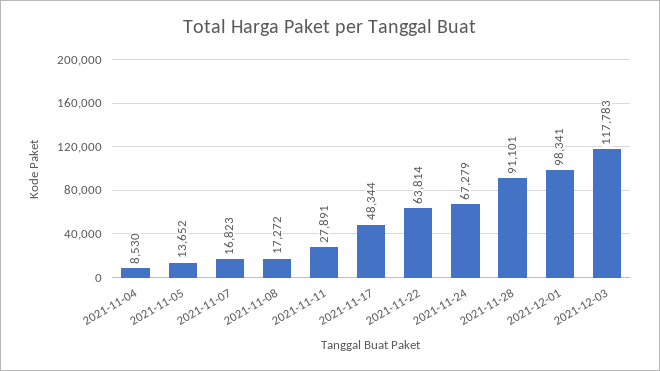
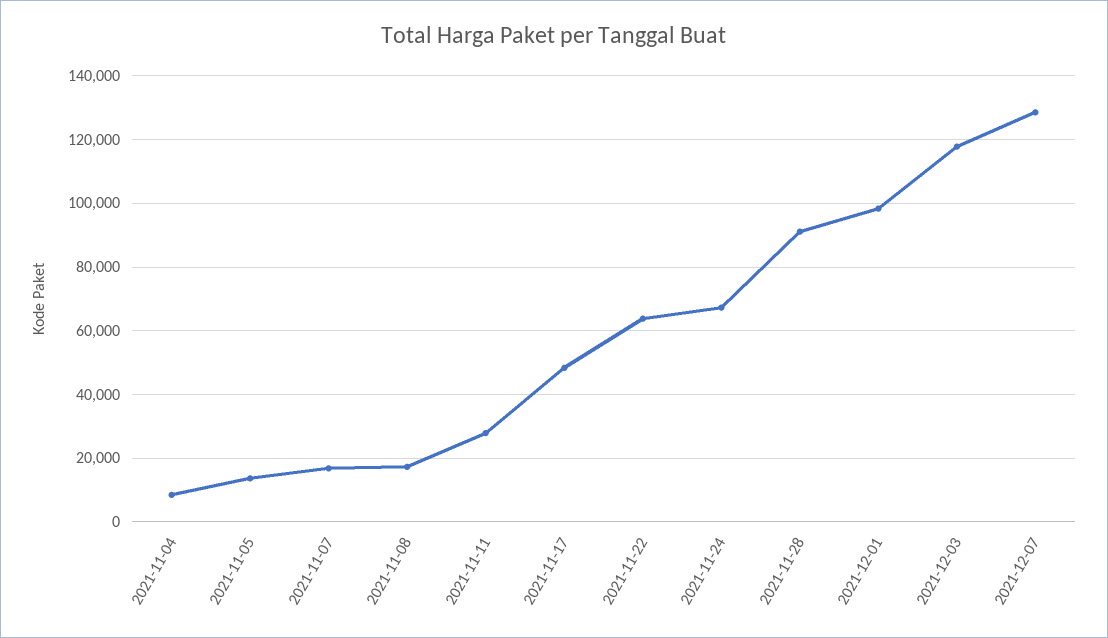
2021-12-07: none -> 128000

